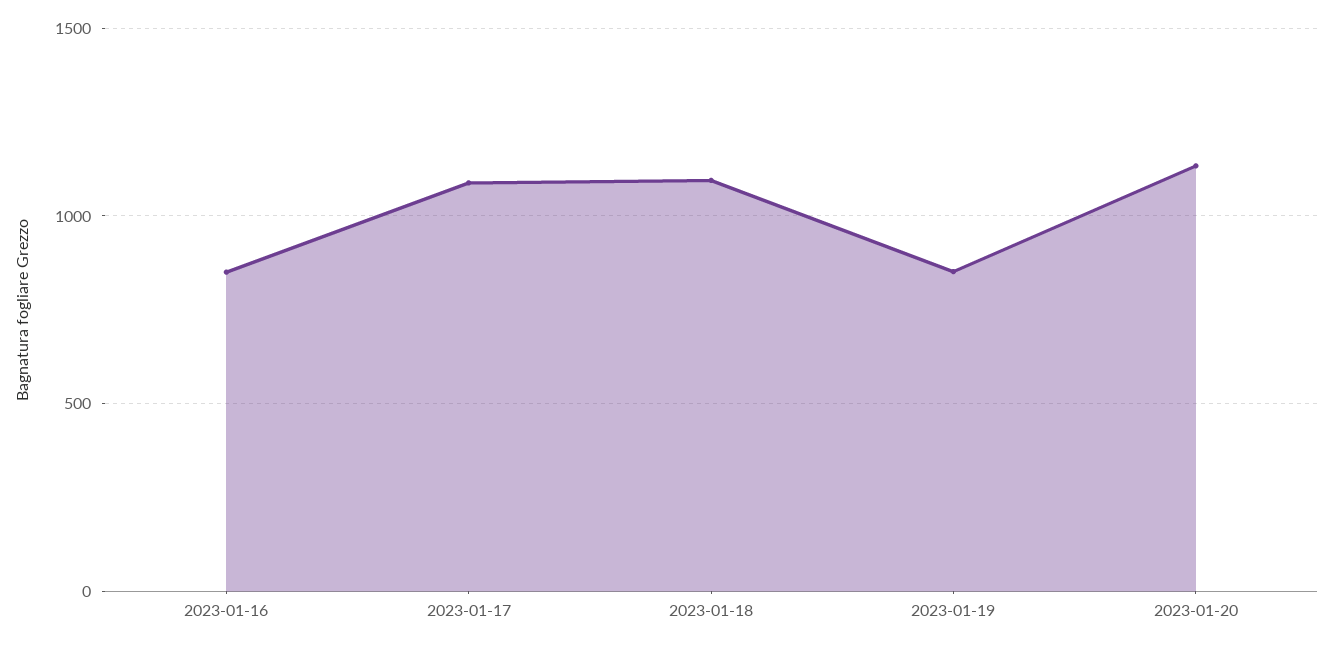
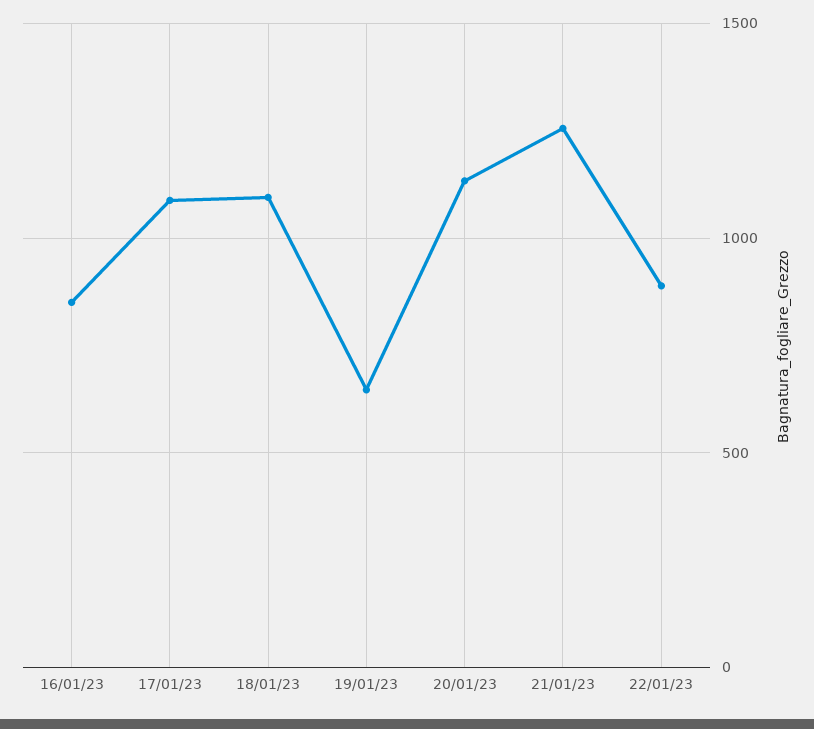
2023-01-19: 850 -> 650
21/01/23: none -> 1250
22/01/23: none -> 900

